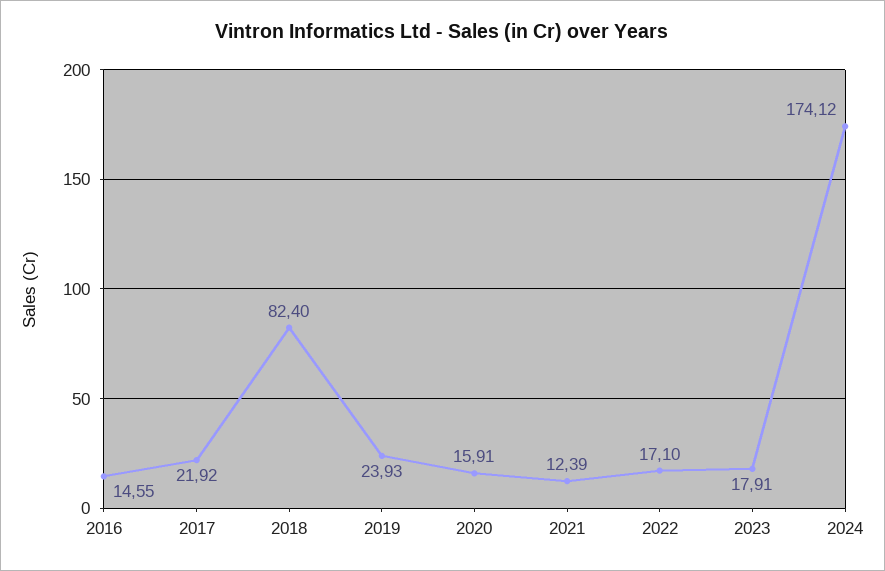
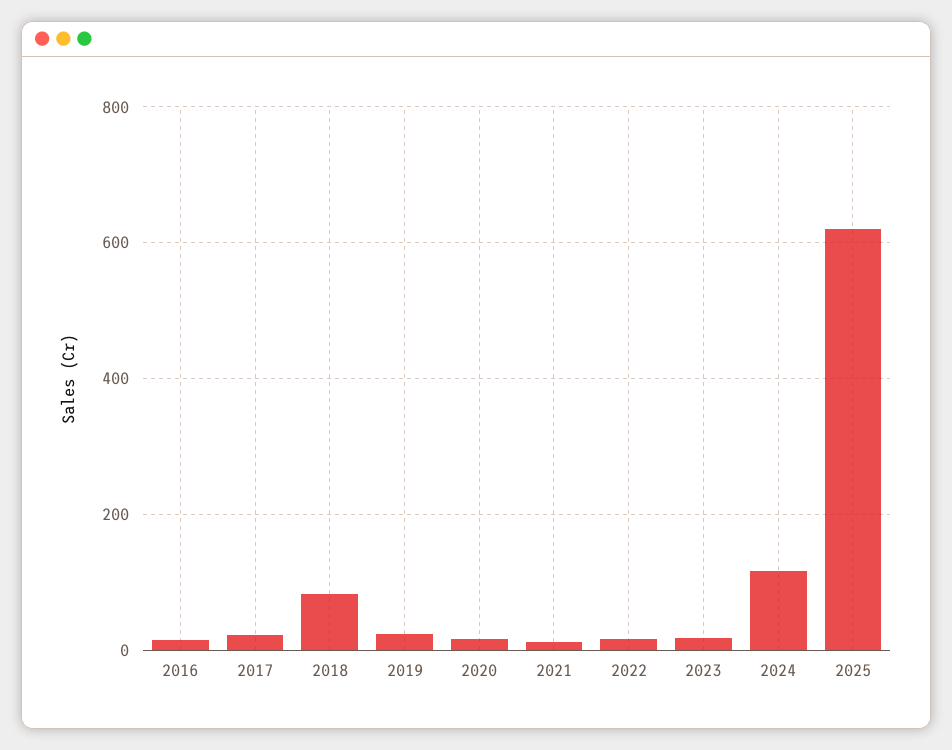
2024: 174.12 -> 120
2025: none -> 620

